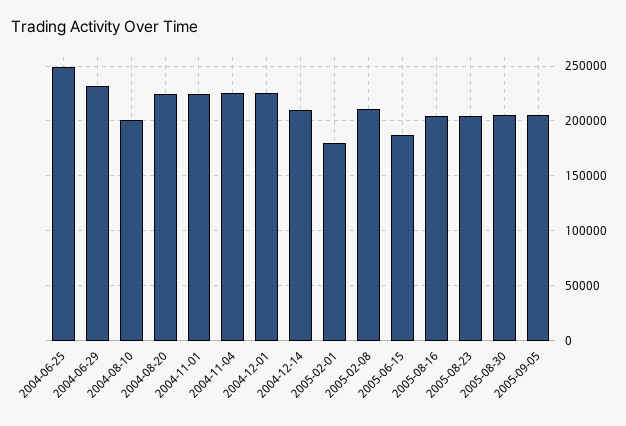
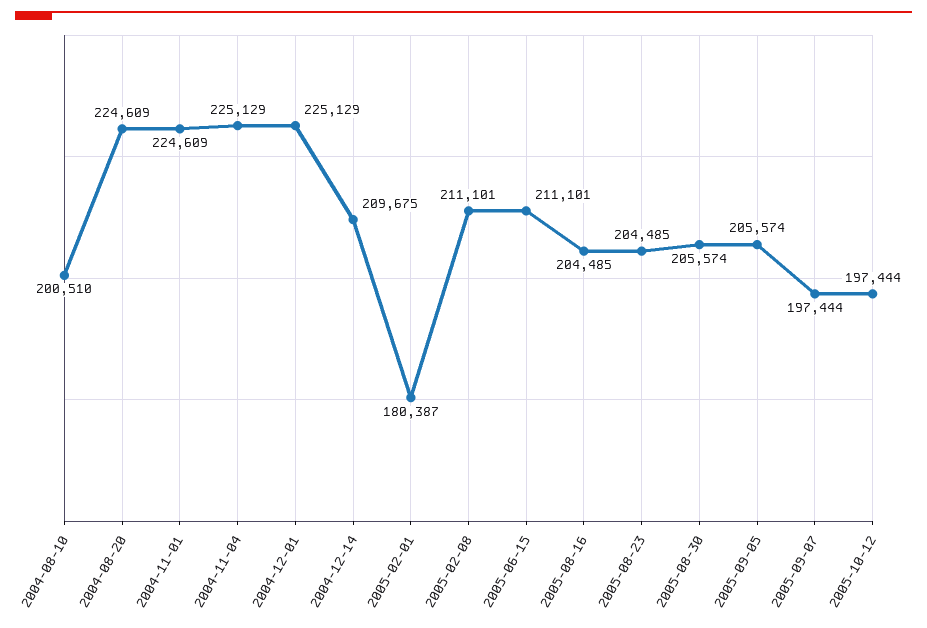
2004-06-25: 250000 -> none
2004-06-29: 230000 -> none
2005-06-15: 190000 -> 211101
2005-09-07: none -> 197444
2005-10-12: none -> 197444

